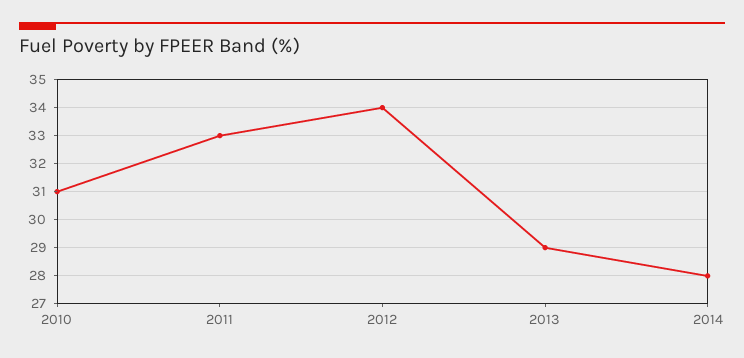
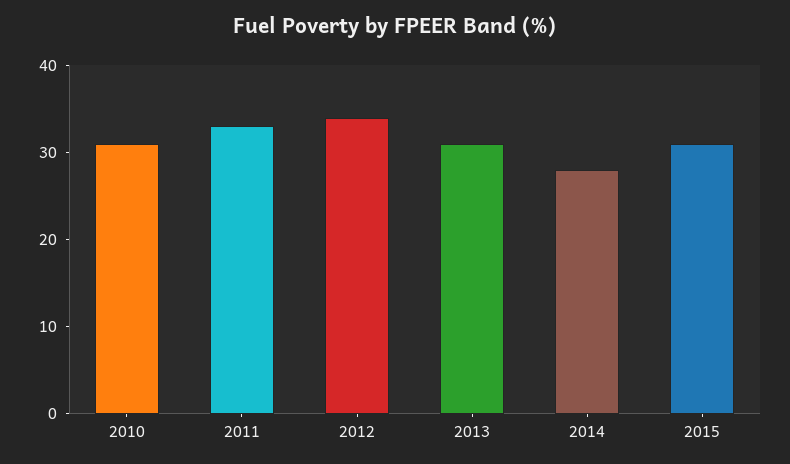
2013: 29 -> 31
2015: none -> 31

